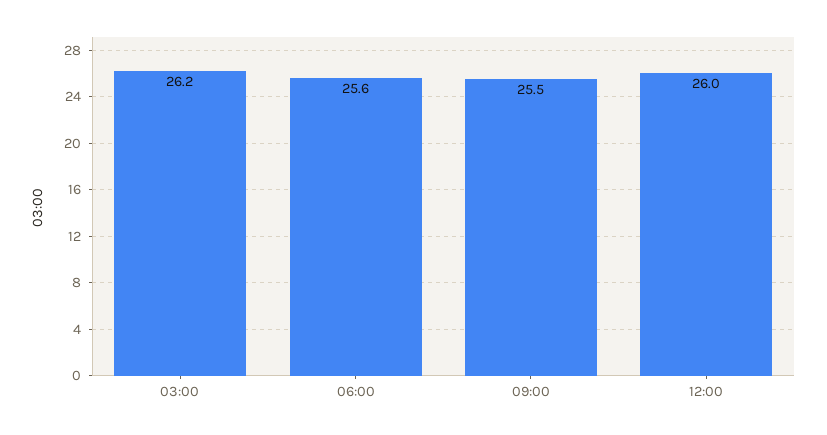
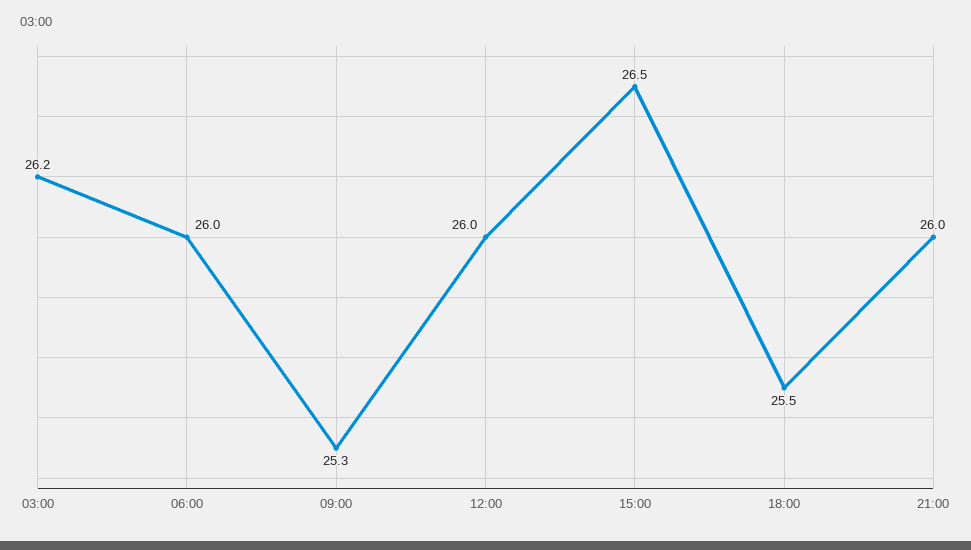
06:00: 25.6 -> 26
09:00: 25.5 -> 25.3
15:00: none -> 26.5
18:00: none -> 25.5
21:00: none -> 26

